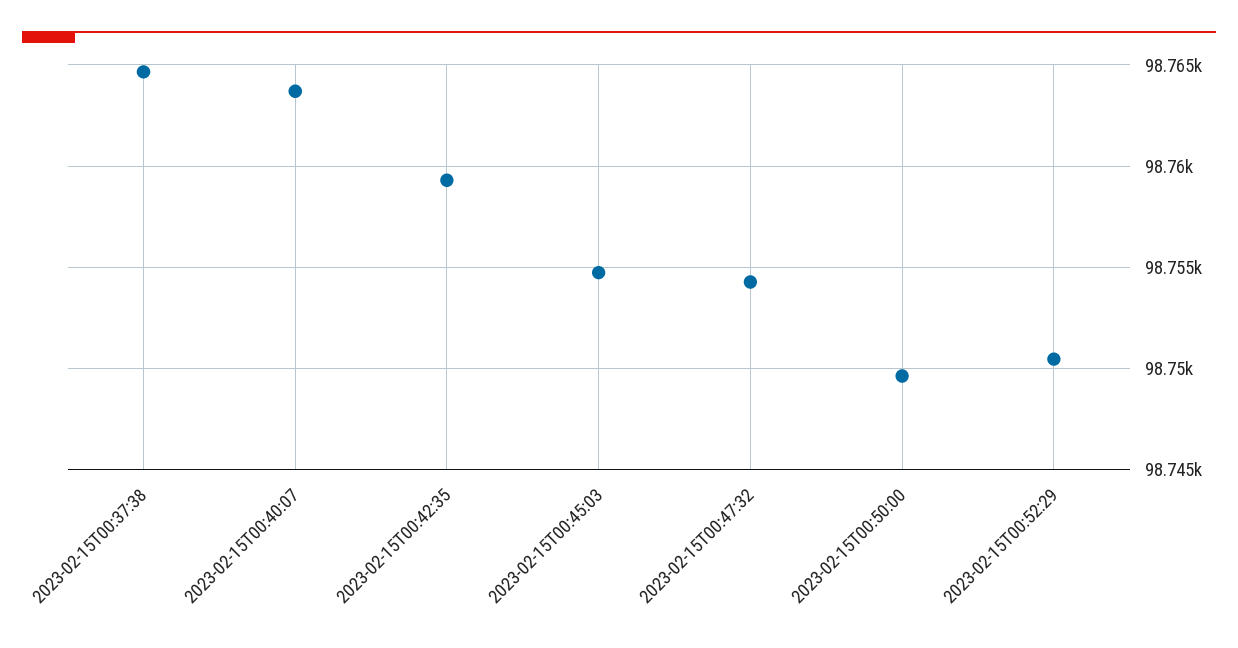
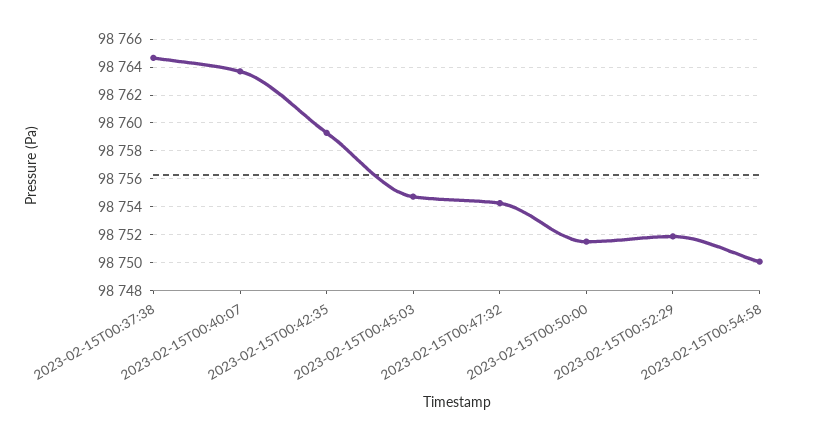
2023-02-15T00:50:00: 98749.5 -> 98751.5
2023-02-15T00:52:29: 98750.5 -> 98752
2023-02-15T00:54:58: none -> 98750

